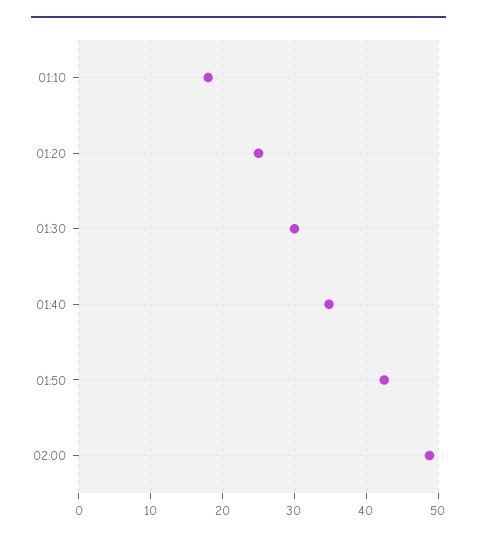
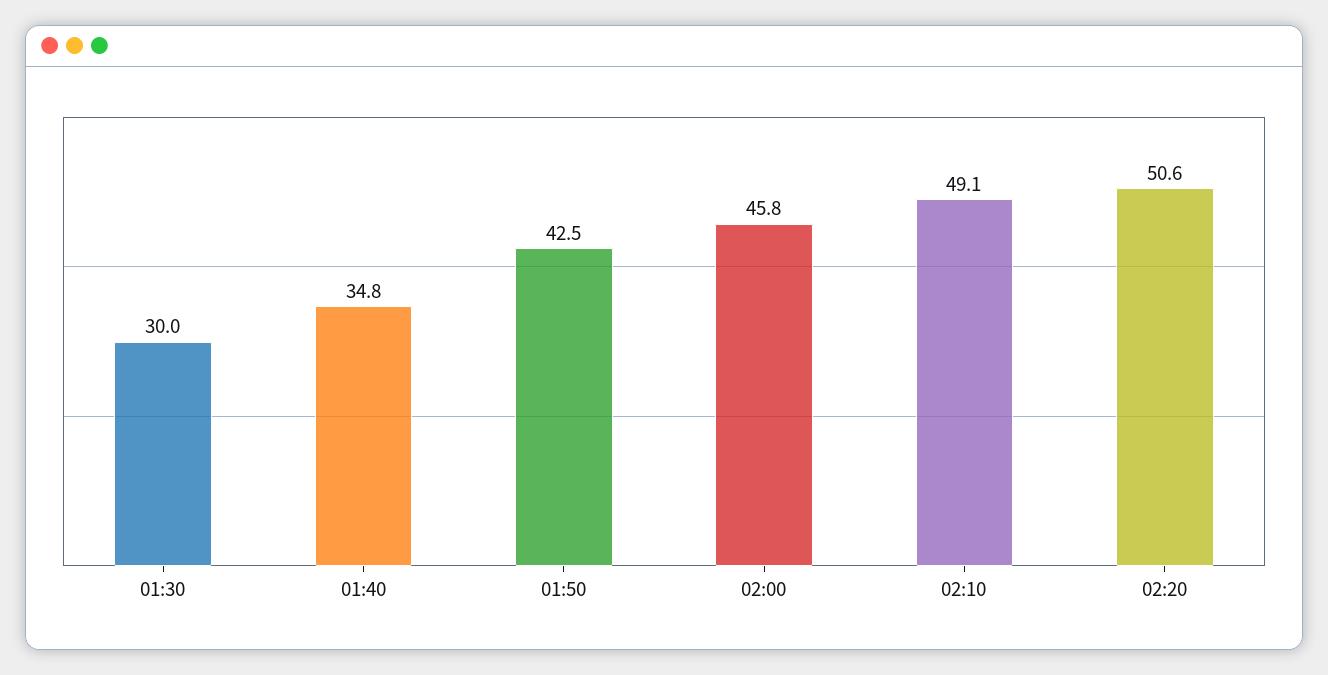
01:10: 18 -> none
01:20: 25 -> none
02:00: 49 -> 45.8
02:10: none -> 49.1
02:20: none -> 50.6

